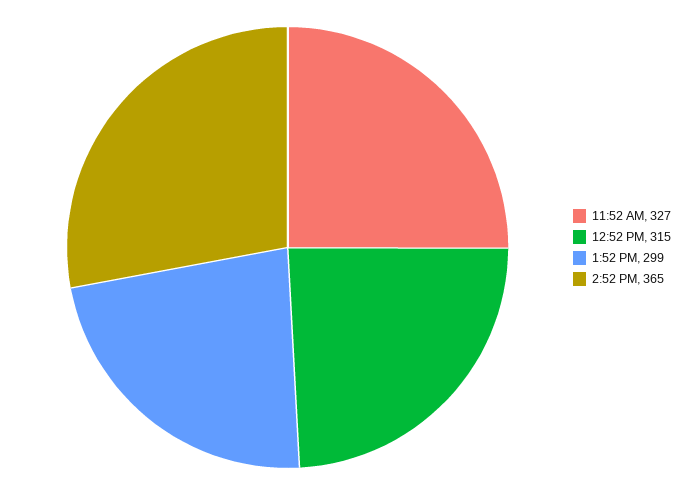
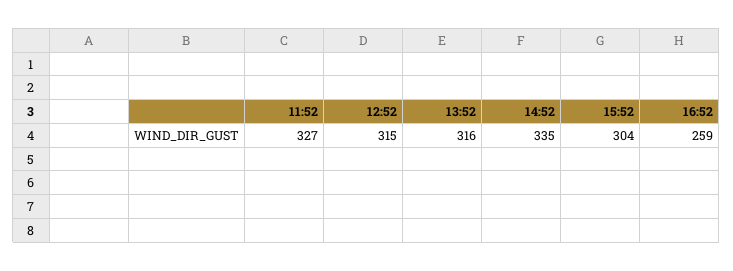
1:52 PM: 299 -> 316
2:52 PM: 365 -> 335
15:52: none -> 304
16:52: none -> 259

